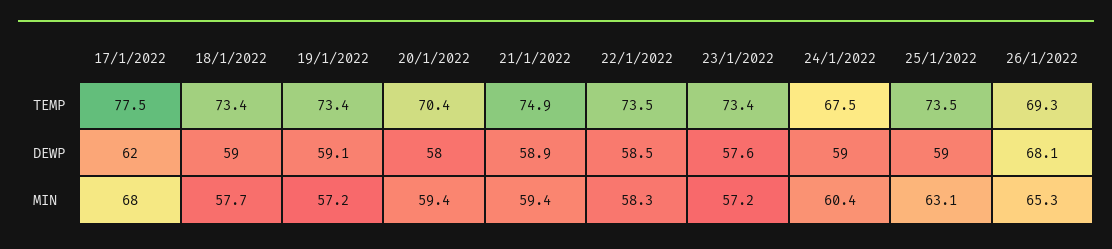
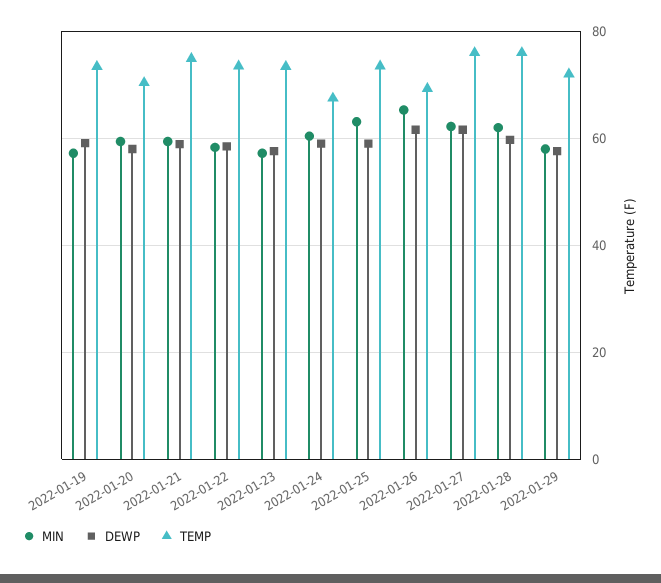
TEMP, 17/1/2022: 77.5 -> none
TEMP, 18/1/2022: 73.4 -> none
DEWP, 17/1/2022: 62 -> none
DEWP, 18/1/2022: 59 -> none
DEWP, 26/1/2022: 68.1 -> 62
MIN, 17/1/2022: 68 -> none
MIN, 18/1/2022: 57.7 -> none
MIN, 2022-01-27: none -> 62
DEWP, 2022-01-27: none -> 62
TEMP, 2022-01-27: none -> 76
MIN, 2022-01-28: none -> 62
DEWP, 2022-01-28: none -> 60
TEMP, 2022-01-28: none -> 76
MIN, 2022-01-29: none -> 58
DEWP, 2022-01-29: none -> 58
TEMP, 2022-01-29: none -> 72

